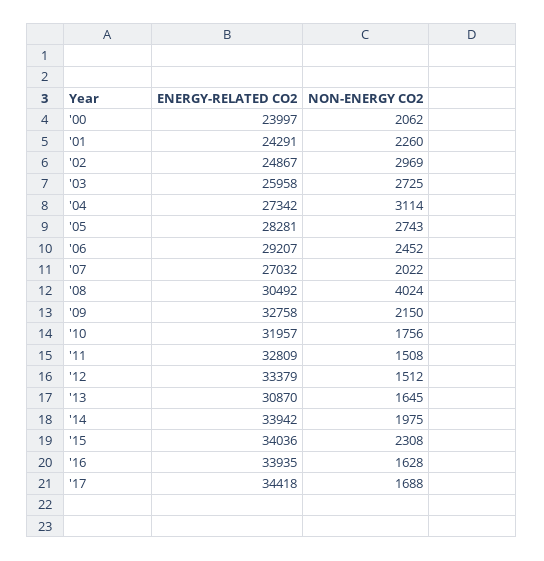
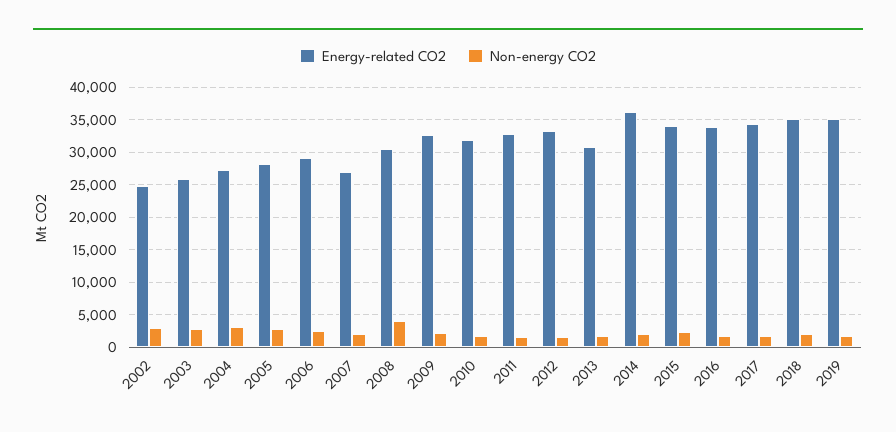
ENERGY-RELATED CO2, '00: 23997 -> none
NON-ENERGY CO2, '00: 2062 -> none
ENERGY-RELATED CO2, '01: 24291 -> none
NON-ENERGY CO2, '01: 2260 -> none
ENERGY-RELATED CO2, '14: 33942 -> 36000
ENERGY-RELATED CO2, 2018: none -> 35000
NON-ENERGY CO2, 2018: none -> 2000
ENERGY-RELATED CO2, 2019: none -> 35000
NON-ENERGY CO2, 2019: none -> 2000

